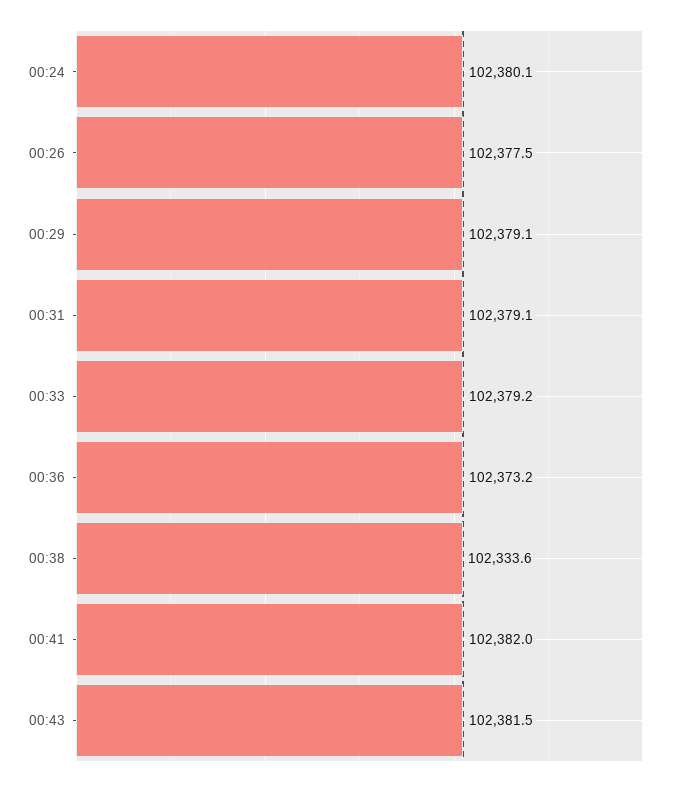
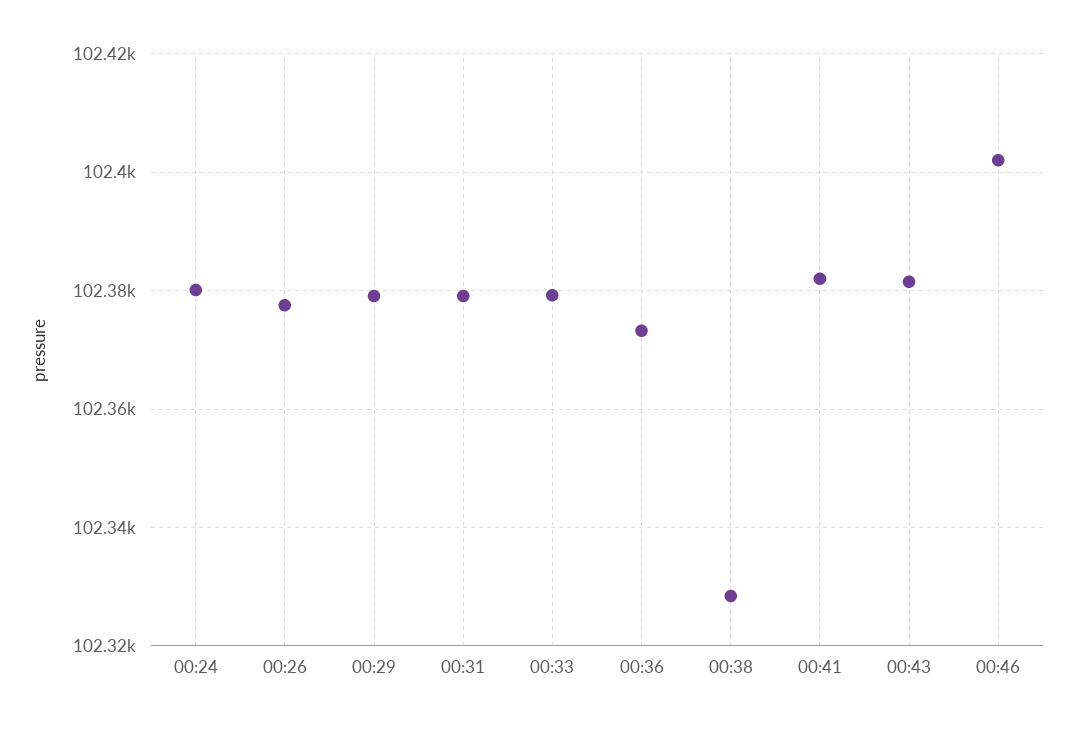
00:38: 102333.6 -> 102328
00:46: none -> 102402

